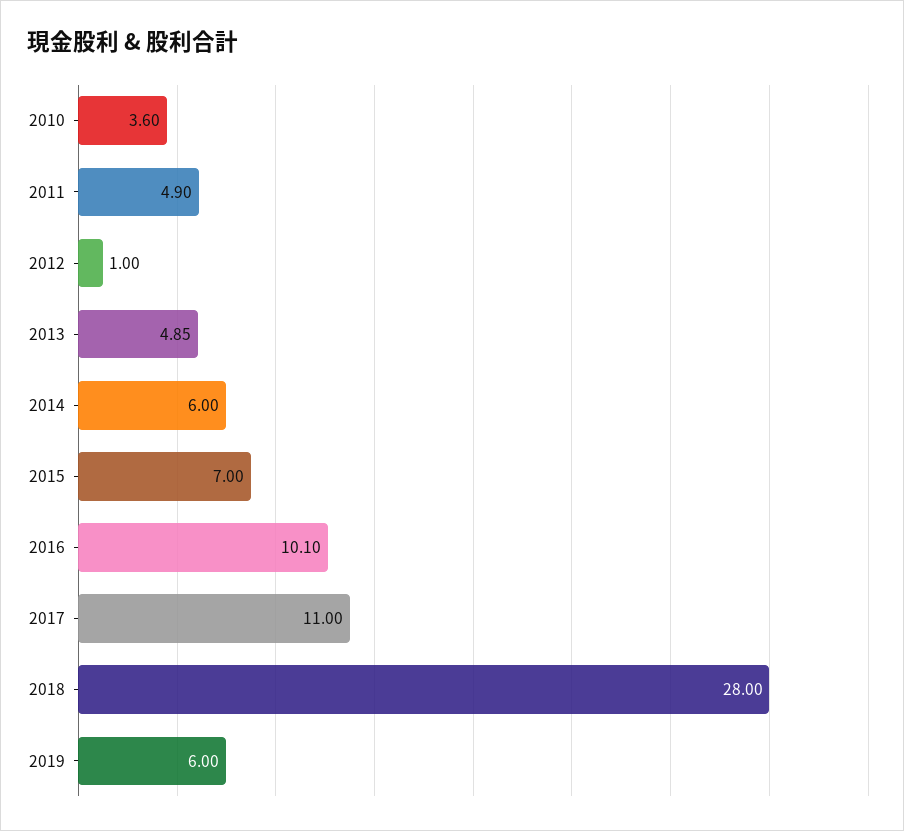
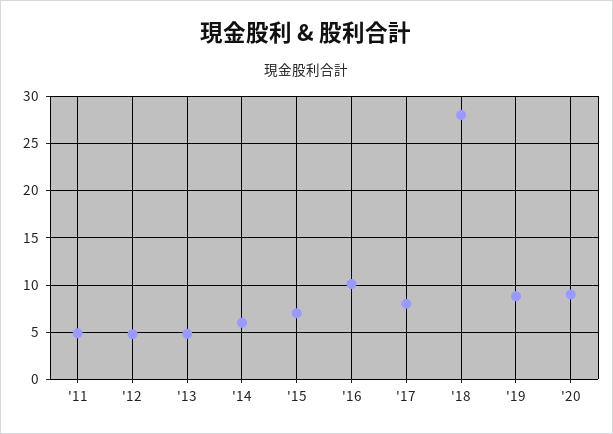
2010: 3.6 -> none
2012: 1 -> 5
2017: 11 -> 8
2019: 6 -> 9
'20: none -> 9

